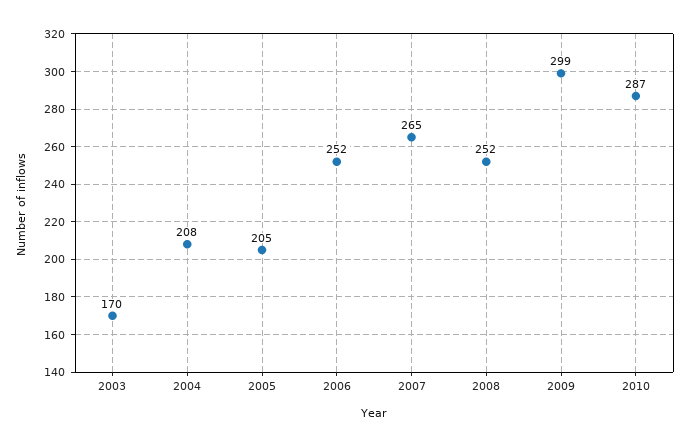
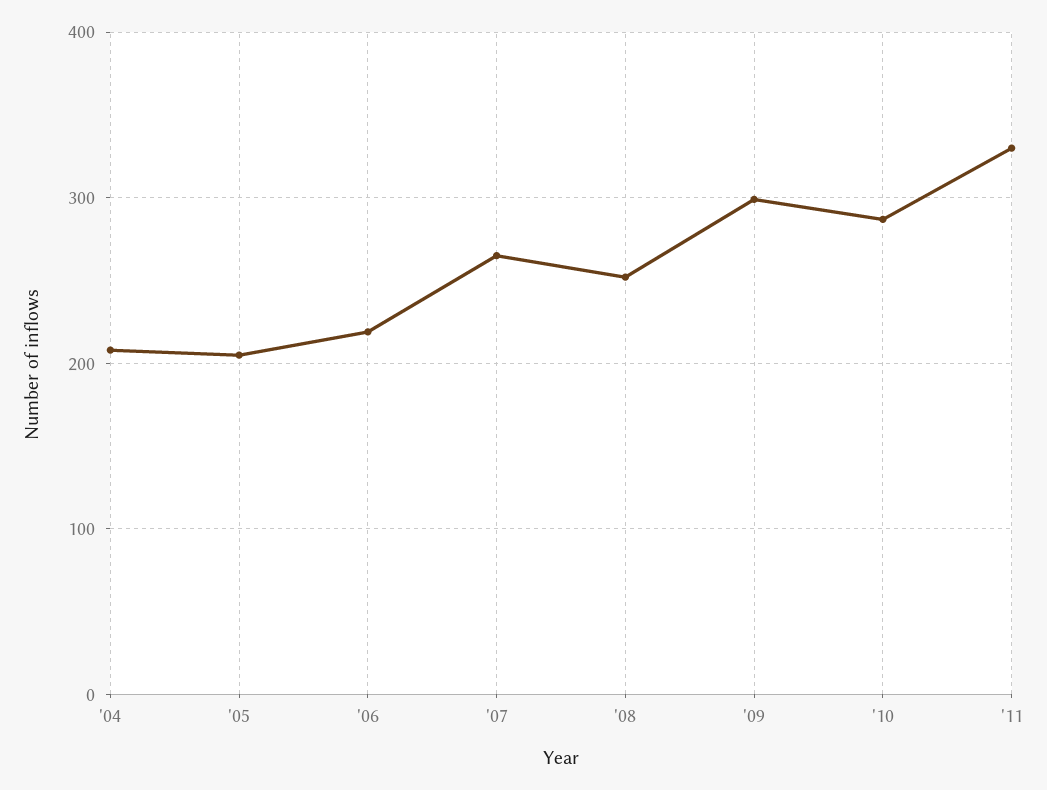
2003: 170 -> none
2006: 252 -> 220
'11: none -> 330

